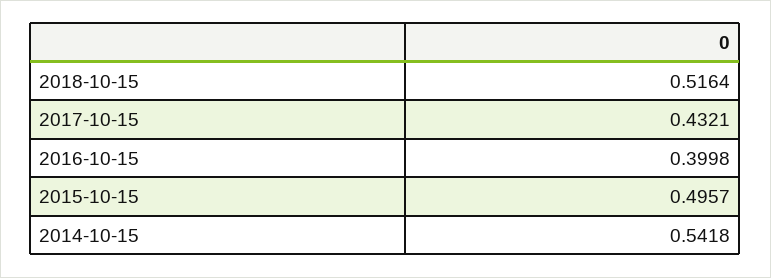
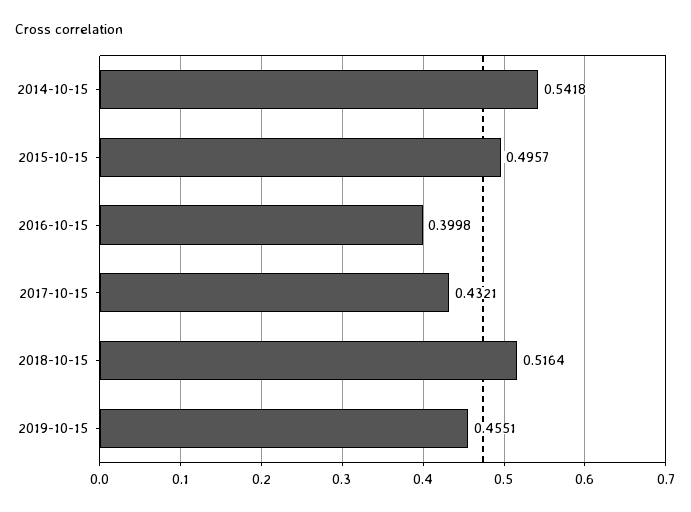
2019-10-15: none -> 0.4551

